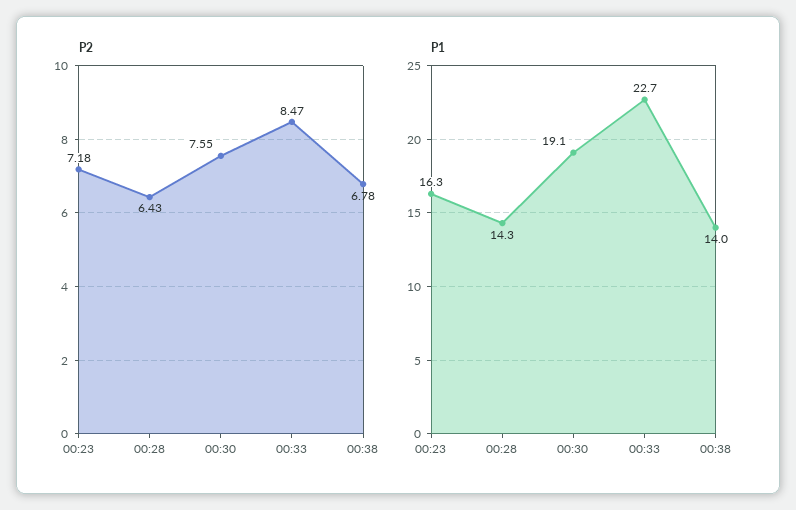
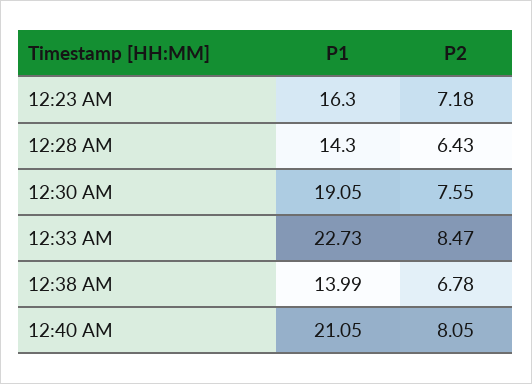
P1, 12:40 AM: none -> 21.05
P2, 12:40 AM: none -> 8.05

